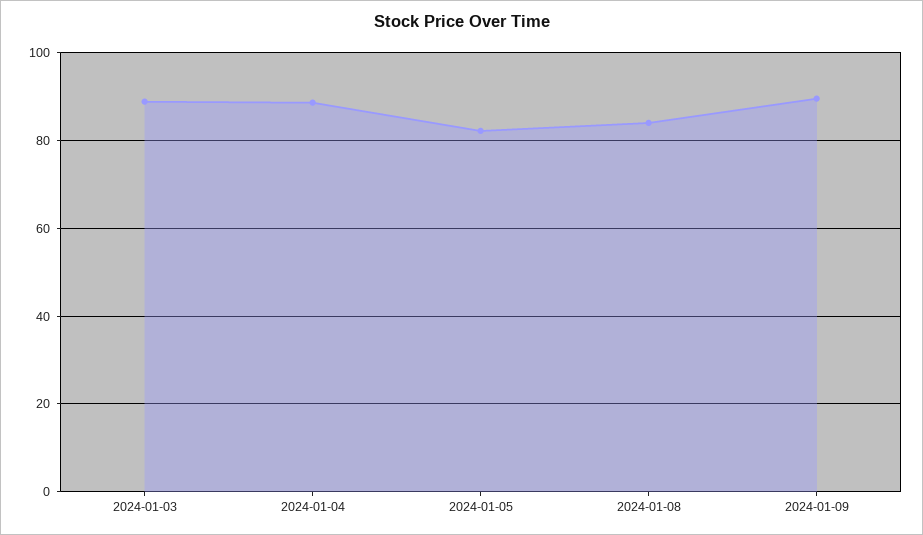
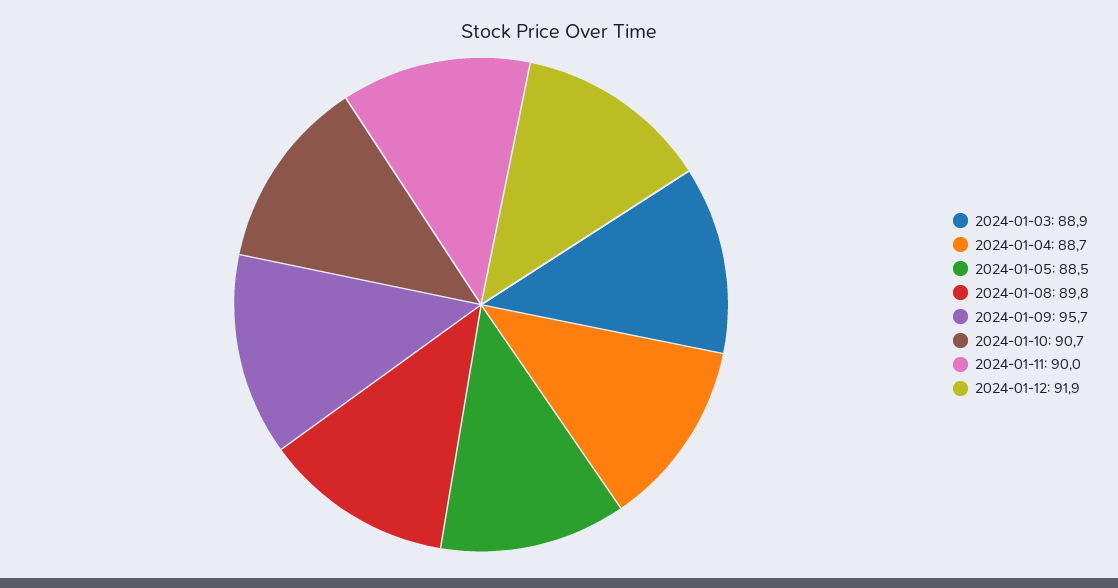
2024-01-05: 82 -> 88.5
2024-01-08: 84 -> 89.8
2024-01-09: 90 -> 95.7
2024-01-10: none -> 90.7
2024-01-11: none -> 90
2024-01-12: none -> 91.9

